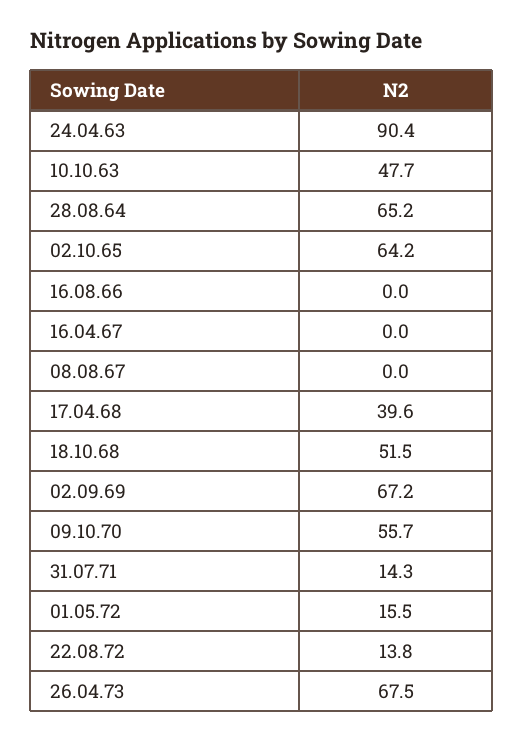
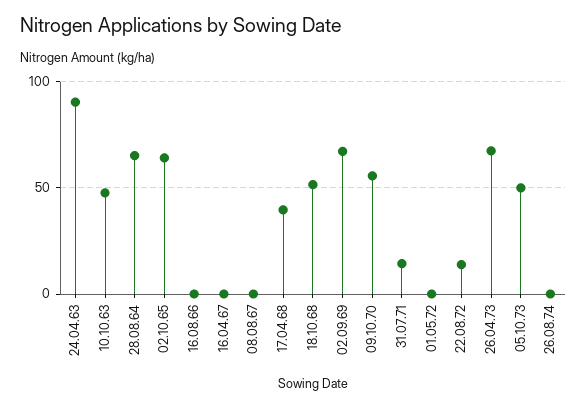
01.05.72: 15.5 -> 0
05.10.73: none -> 50
26.08.74: none -> 0

